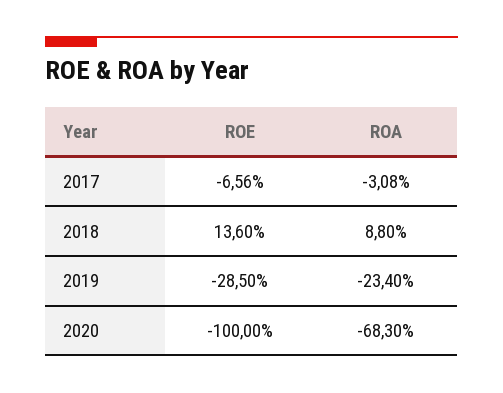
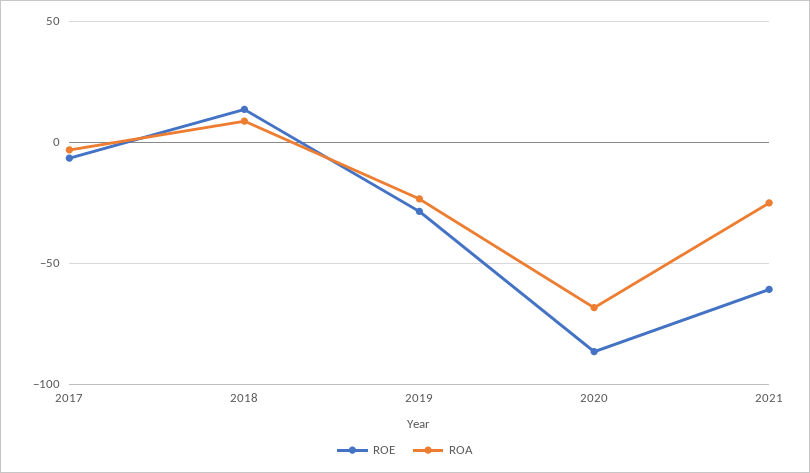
ROE, 2020: -100 -> -85
ROE, 2021: none -> -60
ROA, 2021: none -> -25

